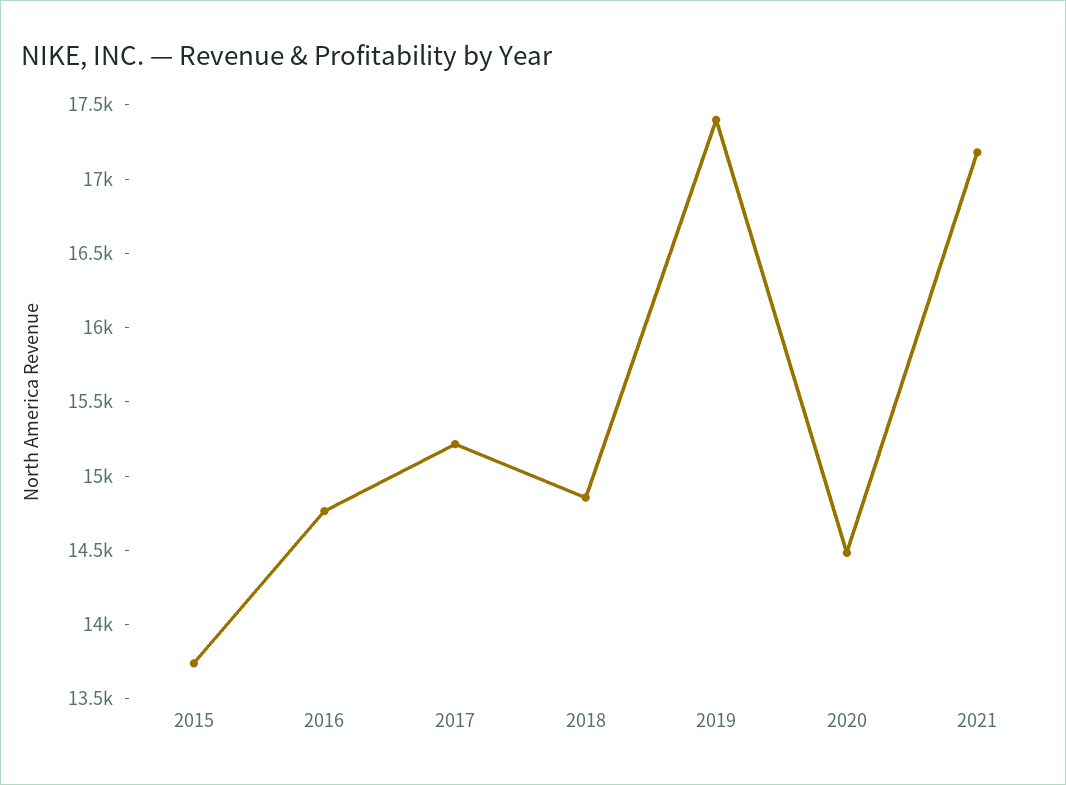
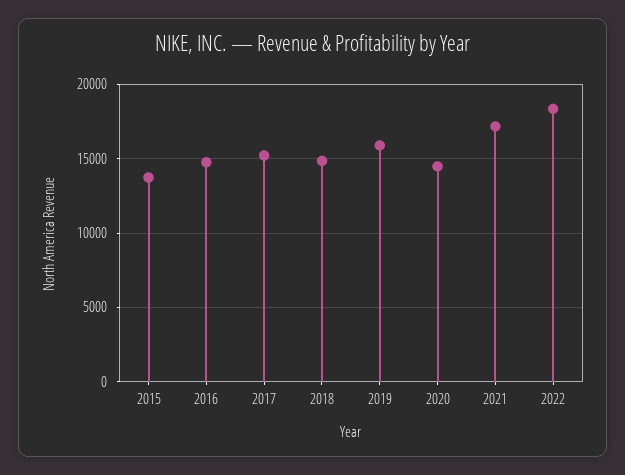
2019: 17400 -> 16000
2022: none -> 18500

